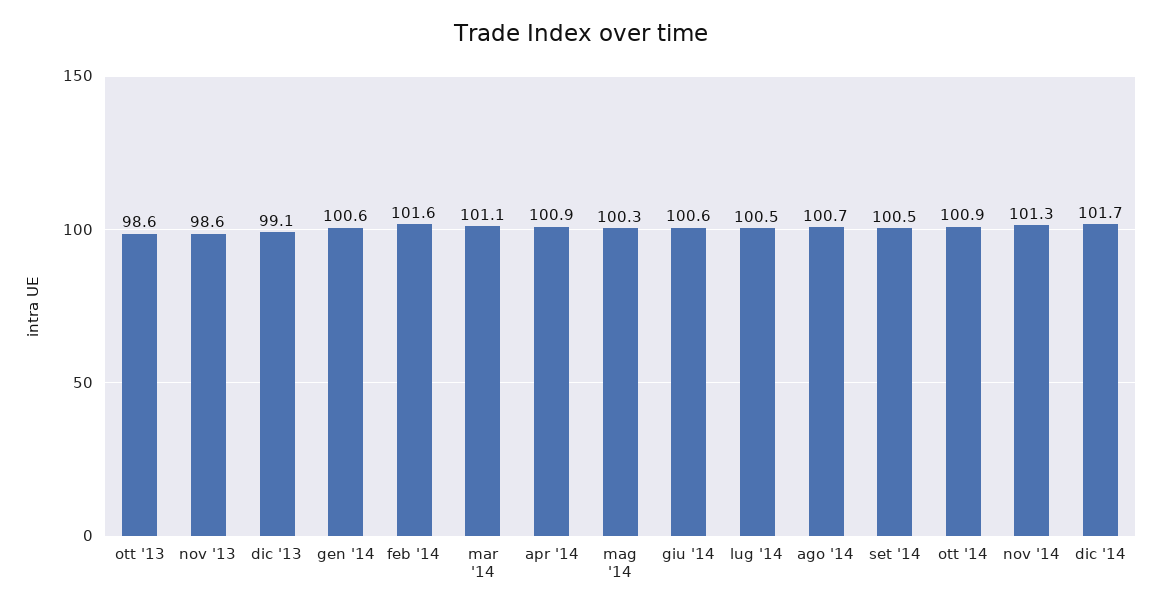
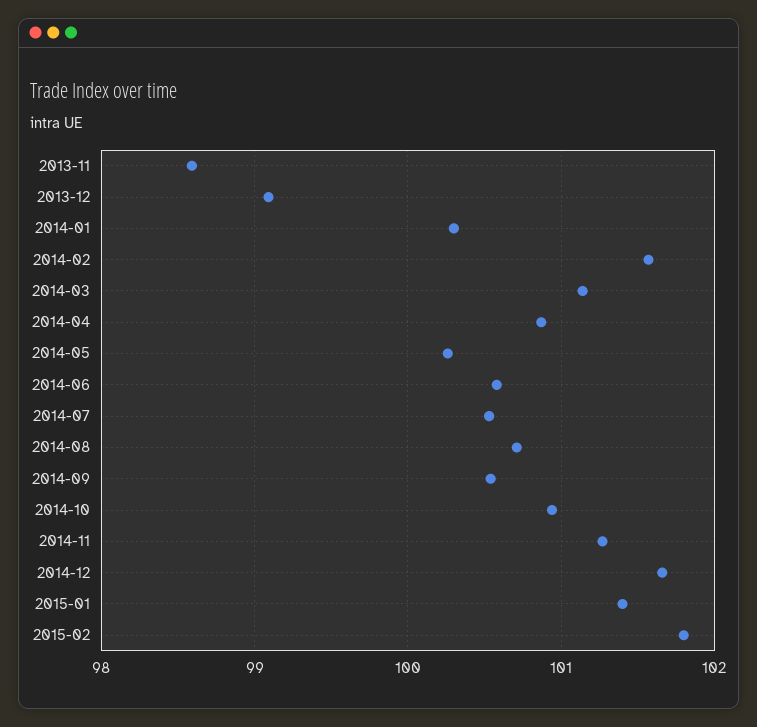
ott '13: 98.6 -> none
gen '14: 100.6 -> 100.3
2015-01: none -> 101.4
2015-02: none -> 101.8

